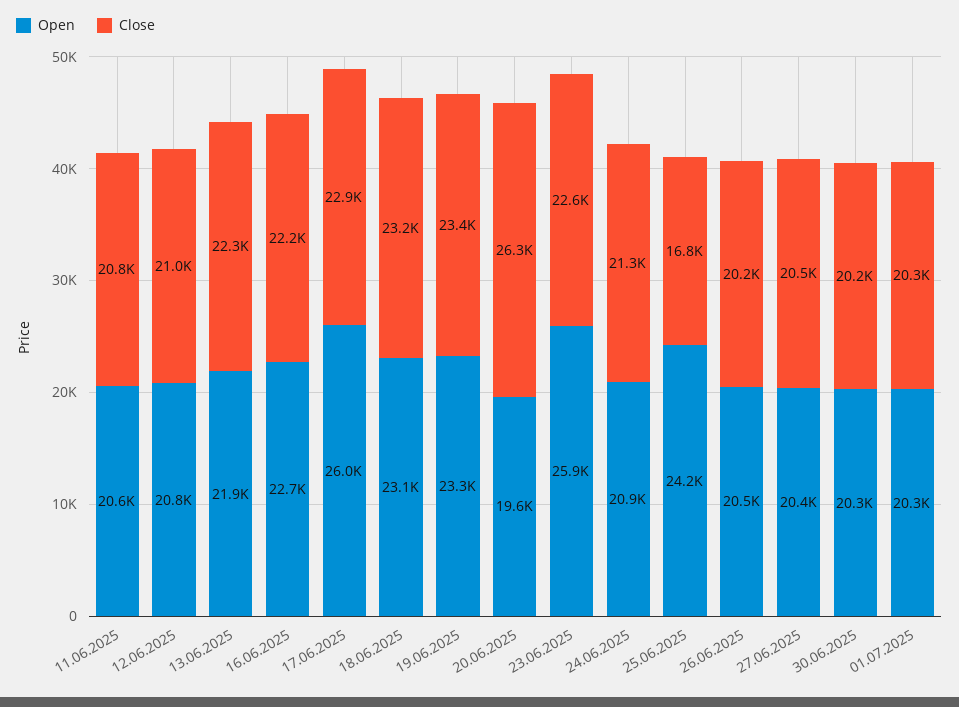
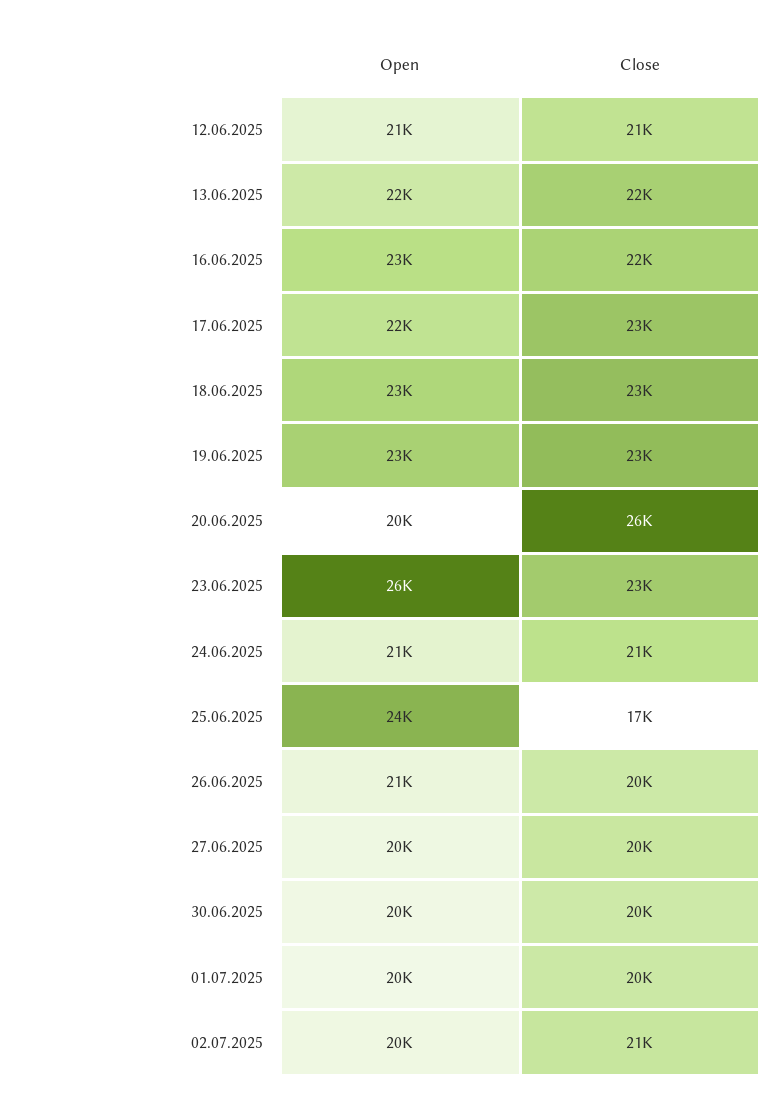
Open, 11.06.2025: 20600 -> none
Close, 11.06.2025: 20800 -> none
Open, 17.06.2025: 26000 -> 22000
Open, 02.07.2025: none -> 20000
Close, 02.07.2025: none -> 21000

